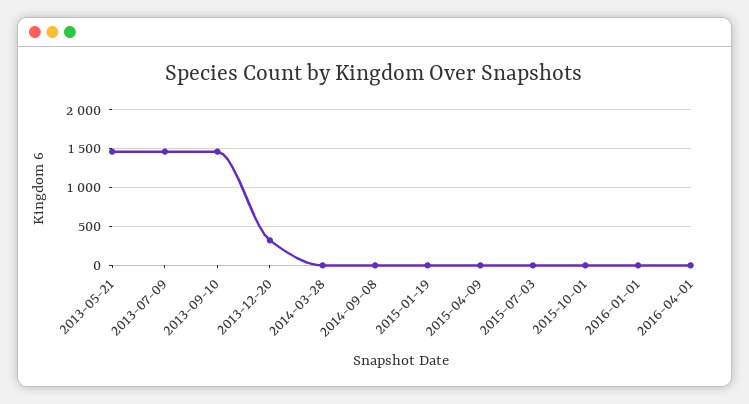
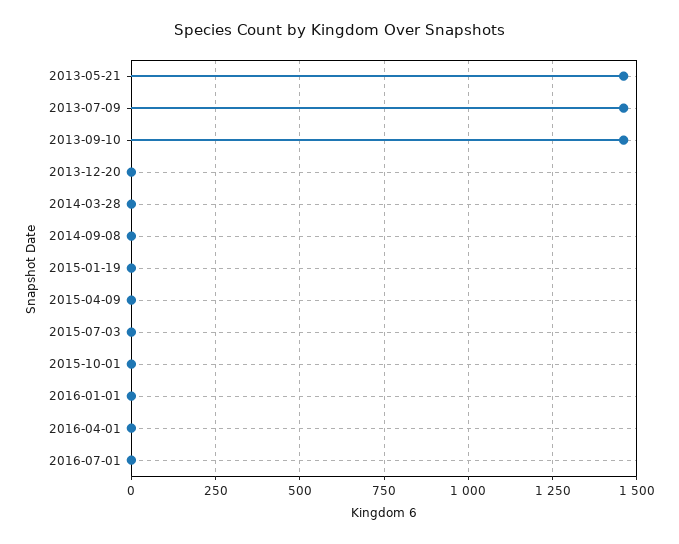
2013-12-20: 300 -> 0
2016-07-01: none -> 0

